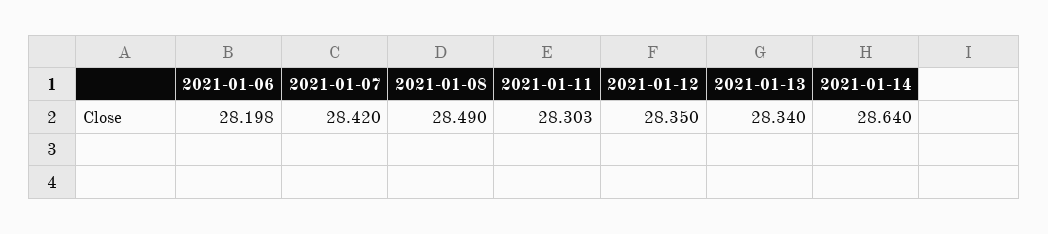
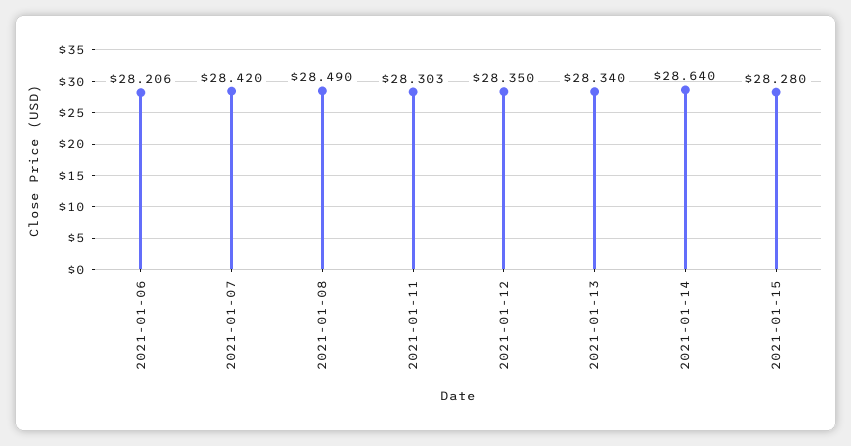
2021-01-06: 28.198 -> 28.206
2021-01-15: none -> 28.28

